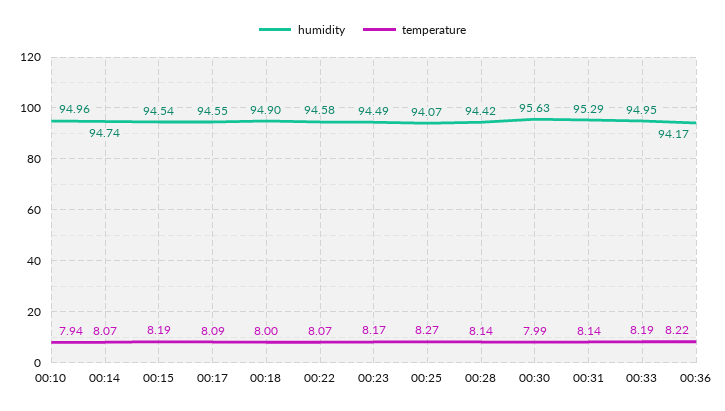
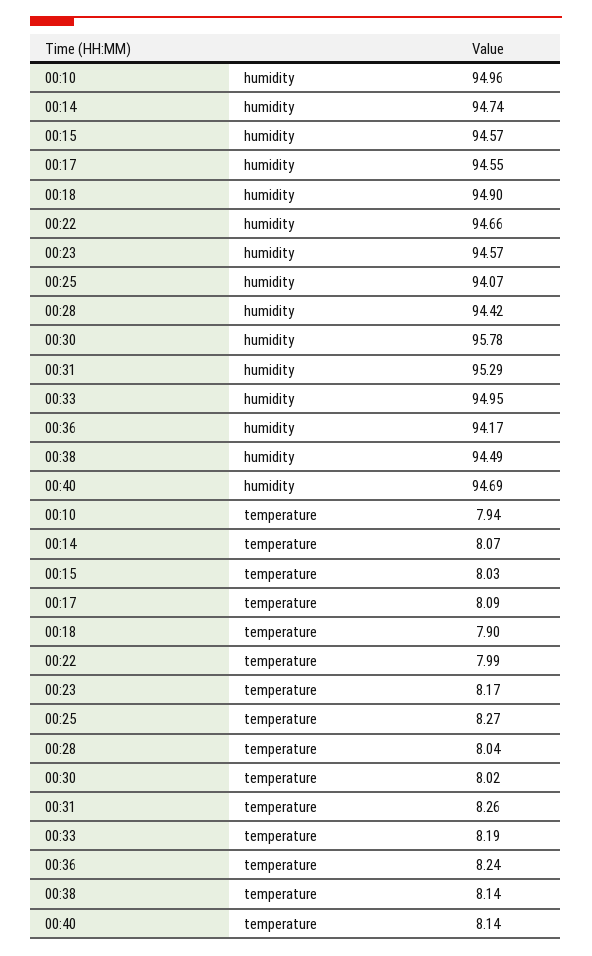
humidity, 00:15: 94.54 -> 94.57
temperature, 00:15: 8.19 -> 8.03
temperature, 00:18: 8 -> 7.9
humidity, 00:22: 94.58 -> 94.66
temperature, 00:22: 8.07 -> 7.99
humidity, 00:23: 94.49 -> 94.57
temperature, 00:28: 8.14 -> 8.04
humidity, 00:30: 95.63 -> 95.78
temperature, 00:30: 7.99 -> 8.02
temperature, 00:31: 8.14 -> 8.26
temperature, 00:36: 8.22 -> 8.24
humidity, 00:38: none -> 94.49
humidity, 00:40: none -> 94.69
temperature, 00:38: none -> 8.14
temperature, 00:40: none -> 8.14

